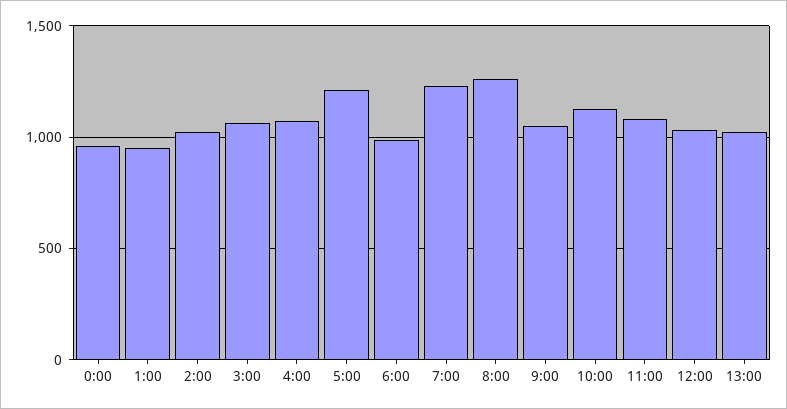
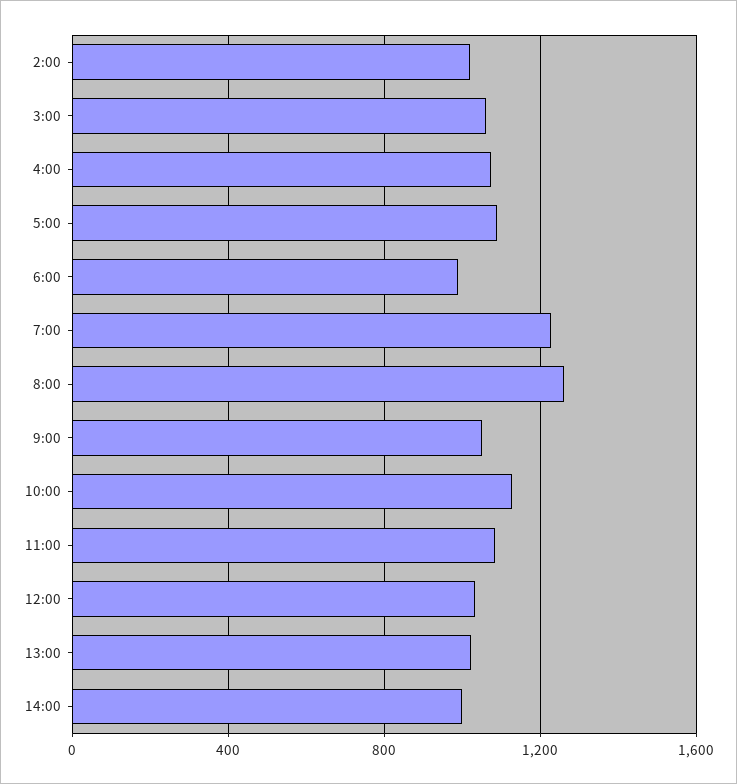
0:00: 950 -> none
1:00: 950 -> none
5:00: 1200 -> 1100
14:00: none -> 1000

